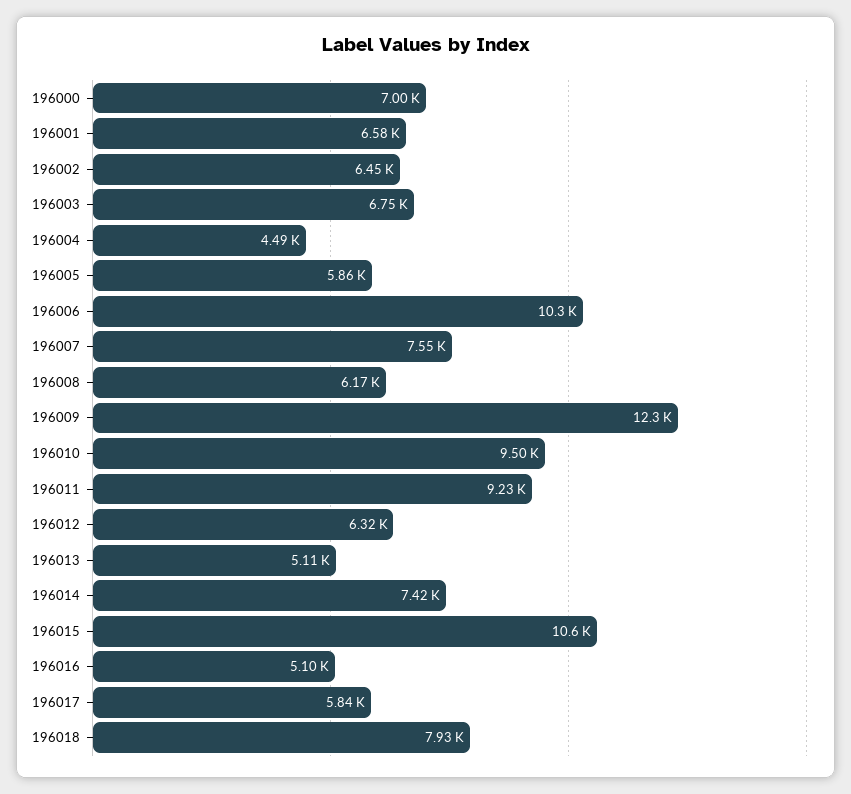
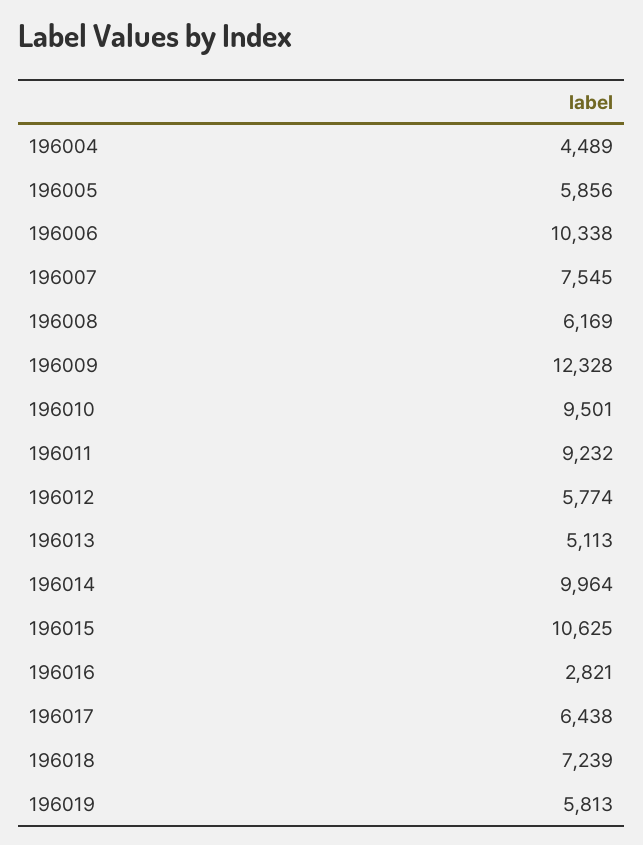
196000: 7000 -> none
196001: 6580 -> none
196002: 6450 -> none
196003: 6750 -> none
196012: 6320 -> 5774
196014: 7420 -> 9964
196016: 5100 -> 2821
196017: 5840 -> 6438
196018: 7930 -> 7239
196019: none -> 5813

